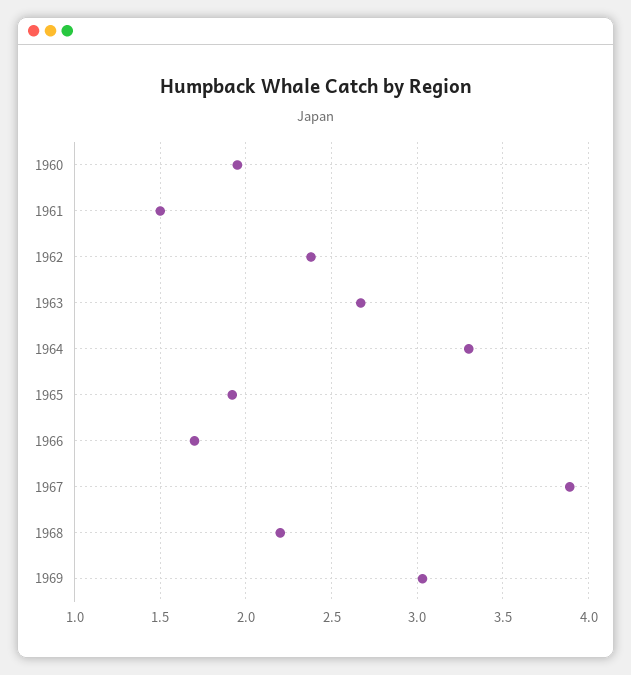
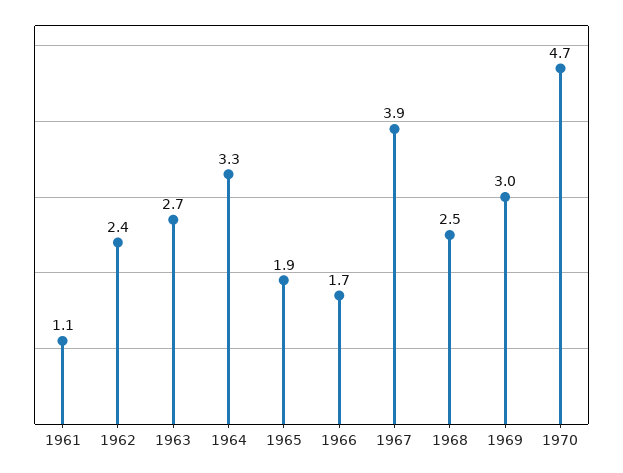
1960: 1.95 -> none
1961: 1.5 -> 1.1
1968: 2.2 -> 2.5
1970: none -> 4.7

